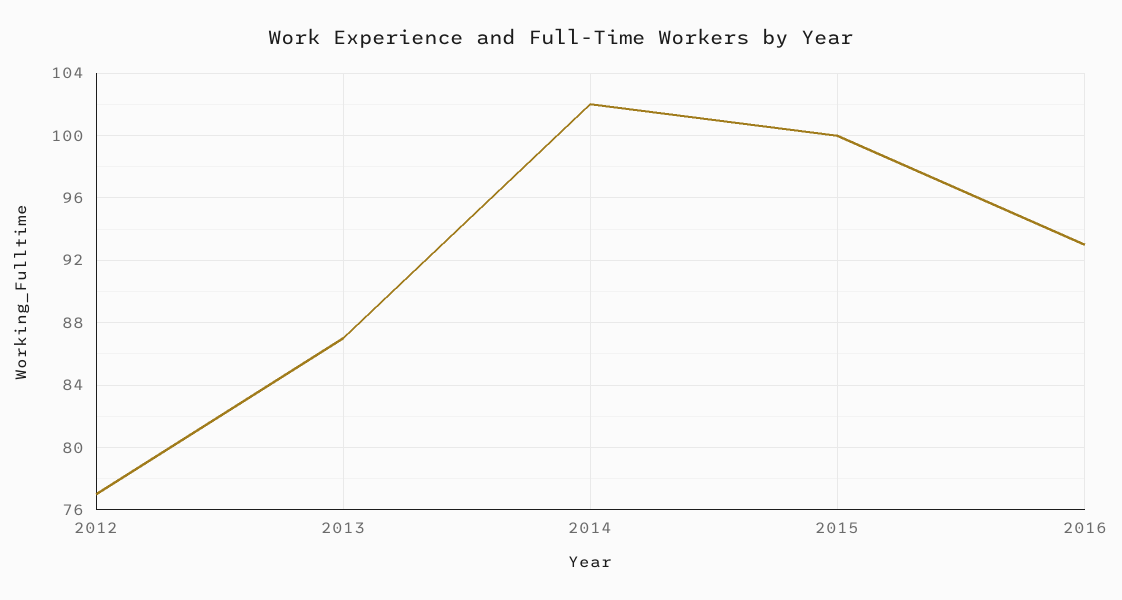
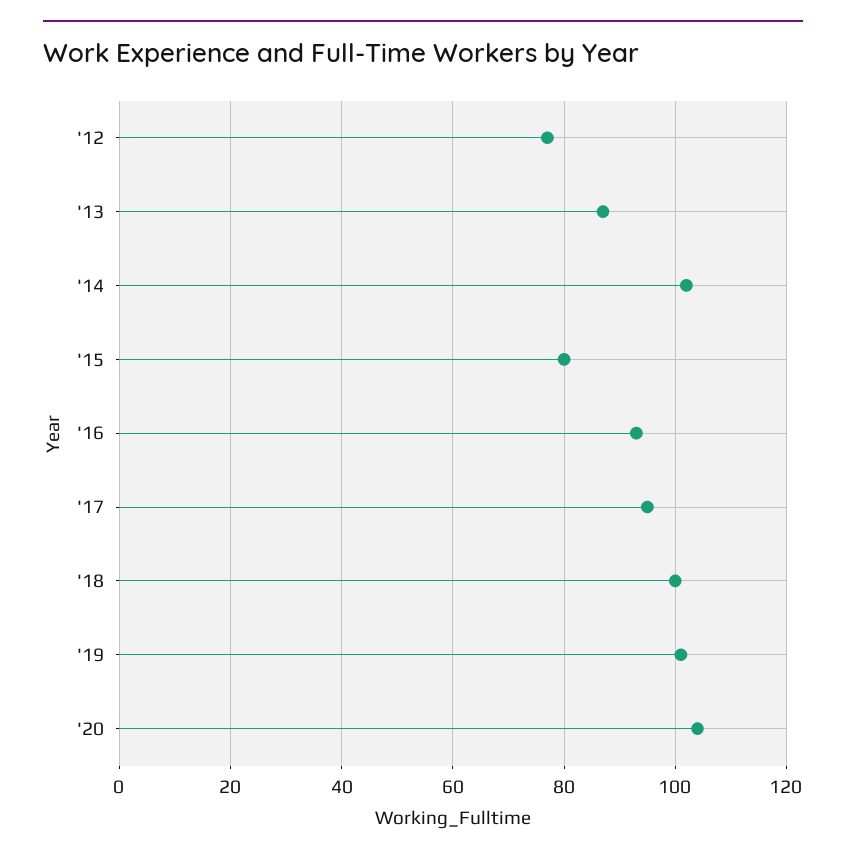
2015: 100 -> 80
'17: none -> 95
'18: none -> 100
'19: none -> 100
'20: none -> 105

